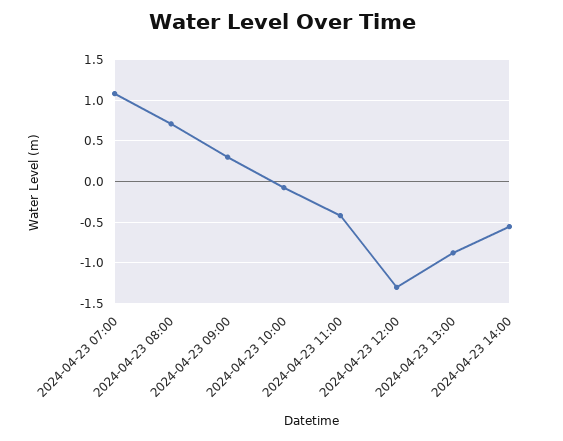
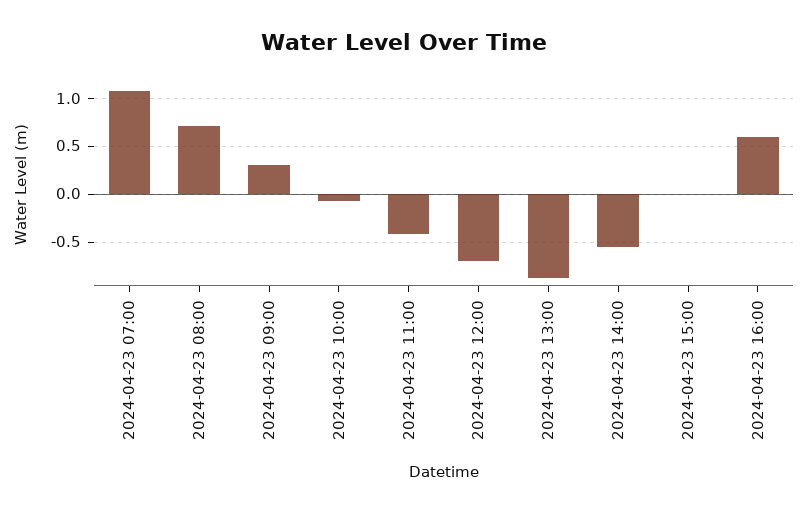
2024-04-23 12:00: -1.3 -> -0.7
2024-04-23 15:00: none -> 0
2024-04-23 16:00: none -> 0.6

